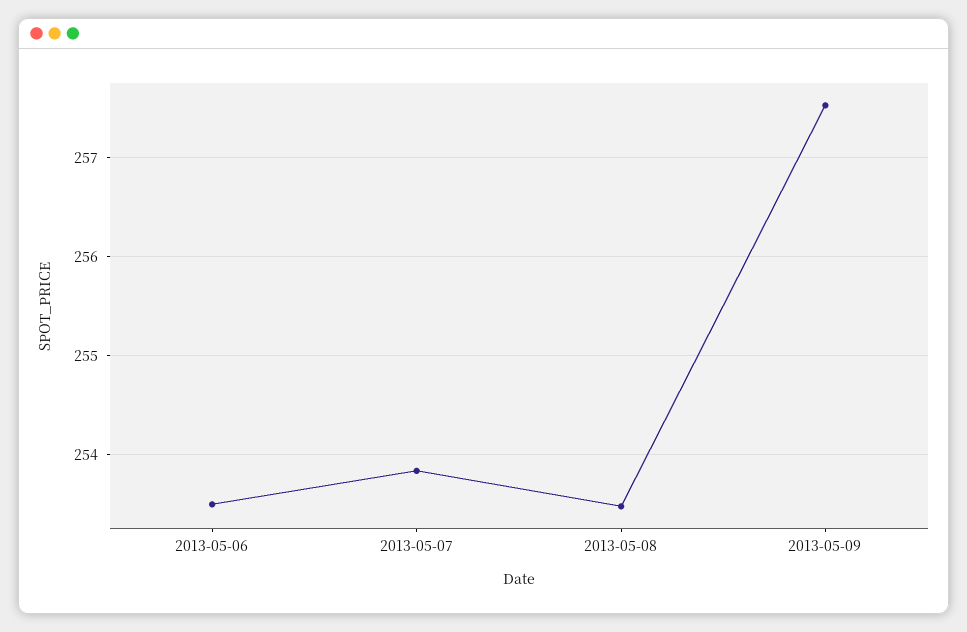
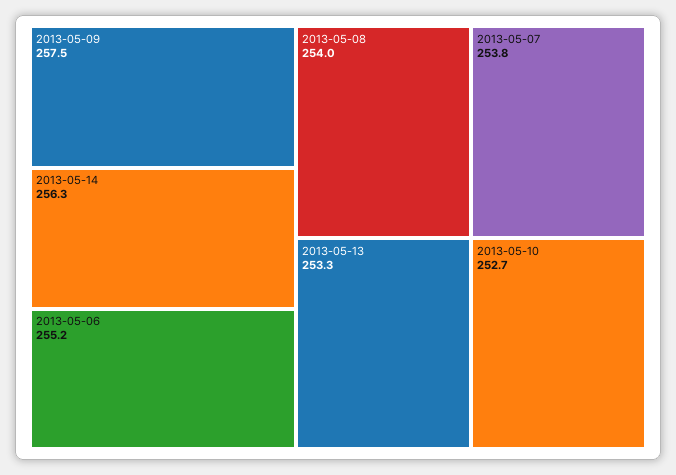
2013-05-06: 253.5 -> 255.2
2013-05-08: 253.5 -> 254
2013-05-14: none -> 256.3
2013-05-13: none -> 253.3
2013-05-10: none -> 252.7

